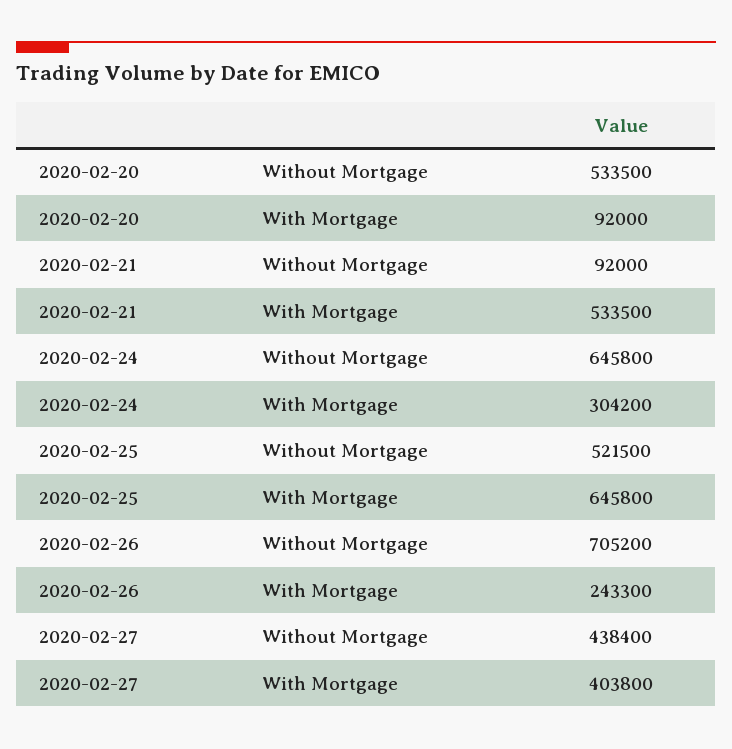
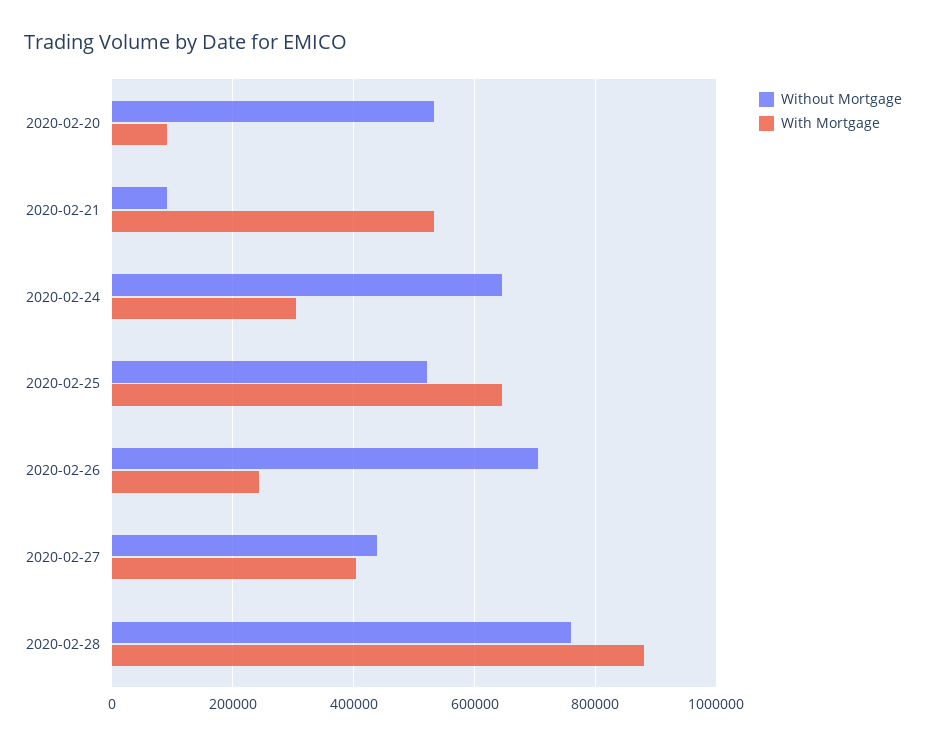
Without Mortgage, 2020-02-28: none -> 760000
With Mortgage, 2020-02-28: none -> 880000

